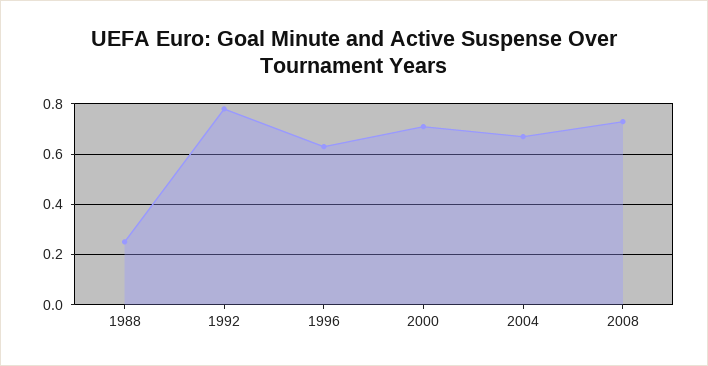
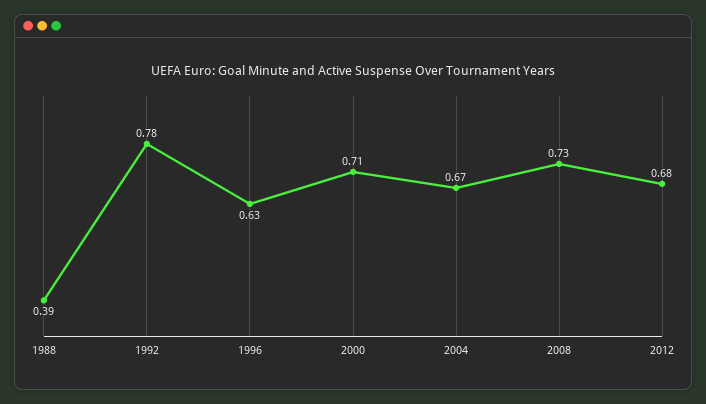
1988: 0.25 -> 0.39
2012: none -> 0.68

